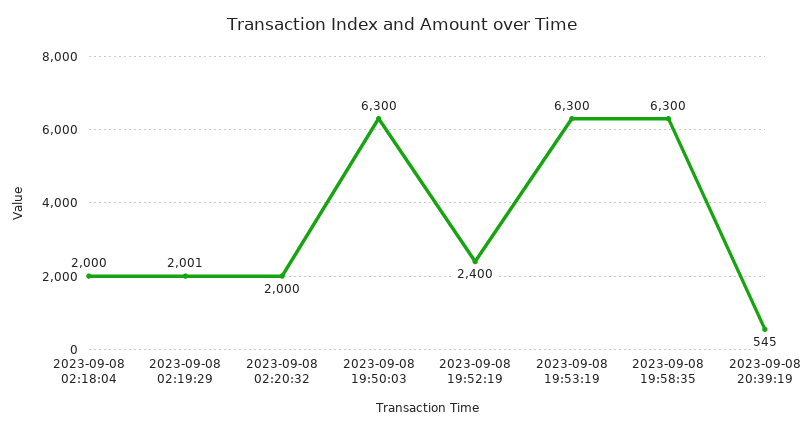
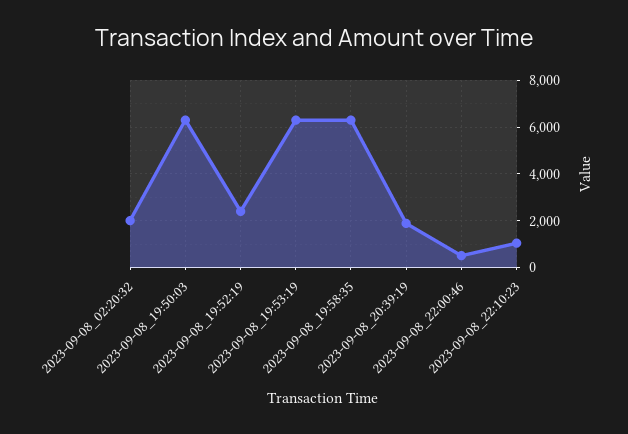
2023-09-08 02:18:04: 2000 -> none
2023-09-08 02:19:29: 2001 -> none
2023-09-08 20:39:19: 545 -> 2000
2023-09-08_22:00:46: none -> 500
2023-09-08_22:10:23: none -> 1000

